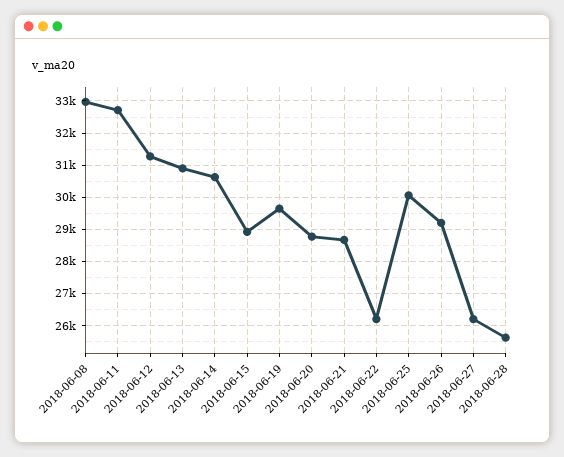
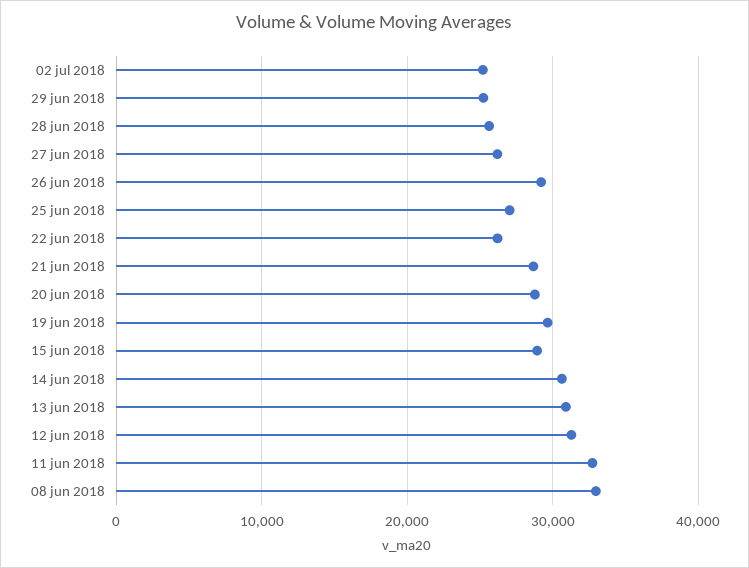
2018-06-25: 30000 -> 27000
02 jul 2018: none -> 25000
29 jun 2018: none -> 25000

